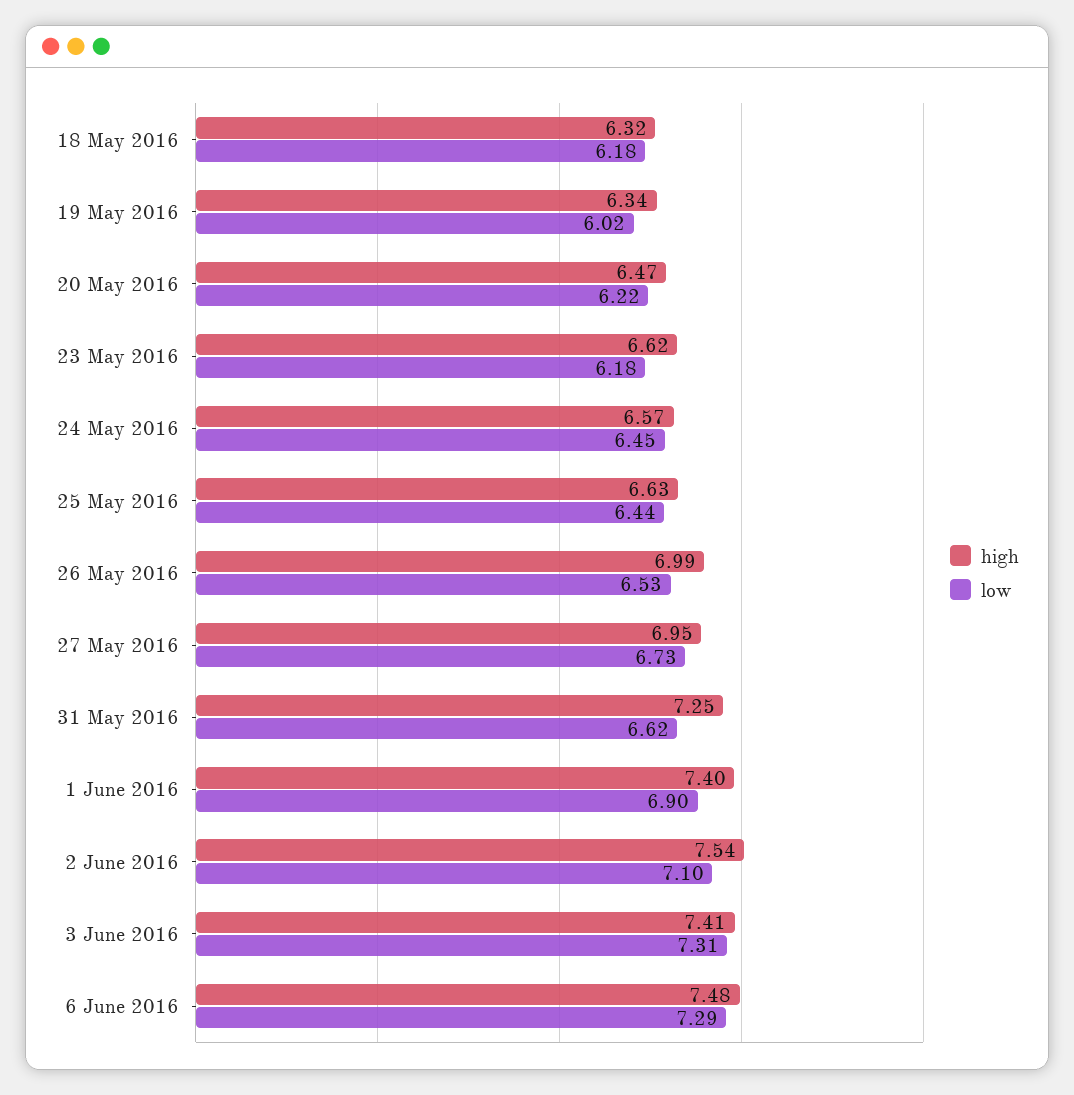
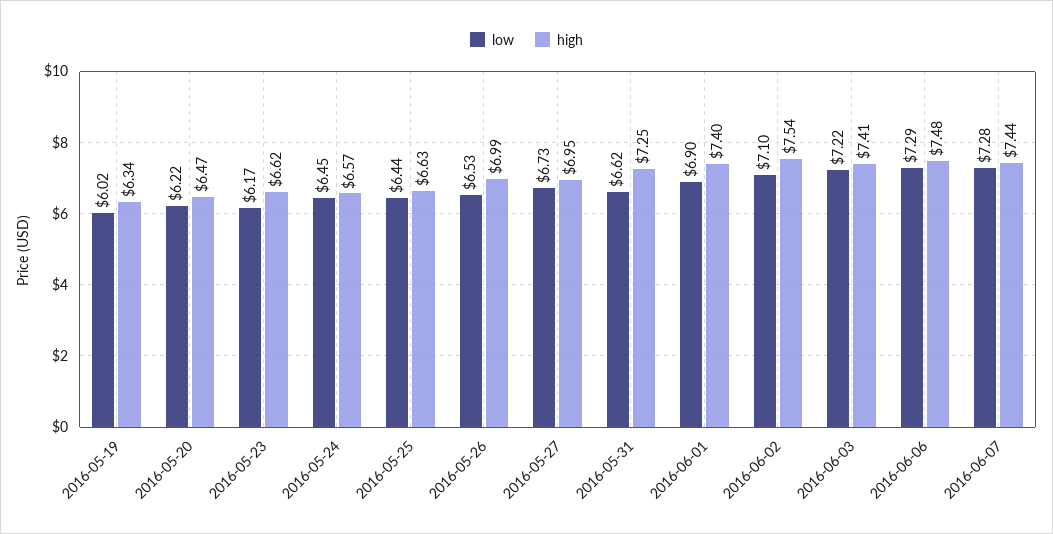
high, 18 May 2016: 6.32 -> none
low, 18 May 2016: 6.18 -> none
low, 23 May 2016: 6.18 -> 6.17
low, 3 June 2016: 7.31 -> 7.22
low, 2016-06-07: none -> 7.28
high, 2016-06-07: none -> 7.44

